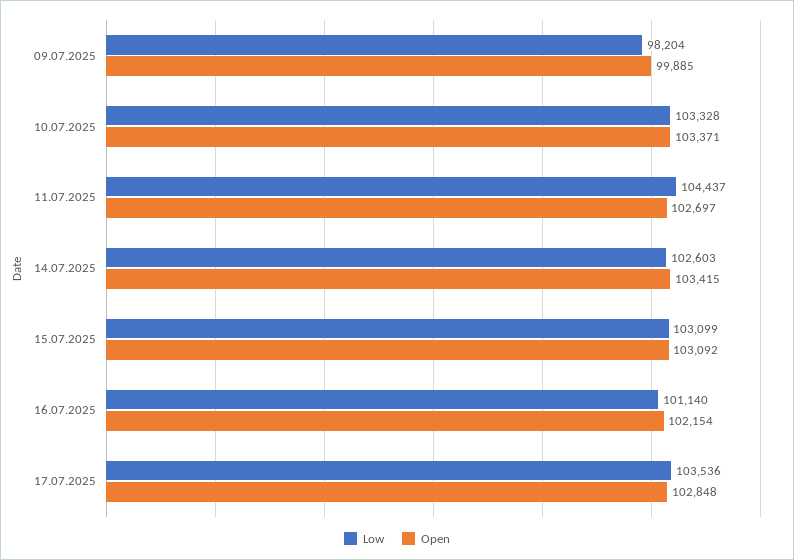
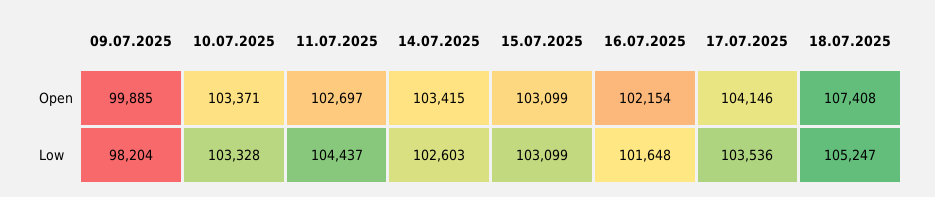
Open, 15.07.2025: 103092 -> 103099
Low, 16.07.2025: 101140 -> 101648
Open, 17.07.2025: 102848 -> 104146
Open, 18.07.2025: none -> 107408
Low, 18.07.2025: none -> 105247

